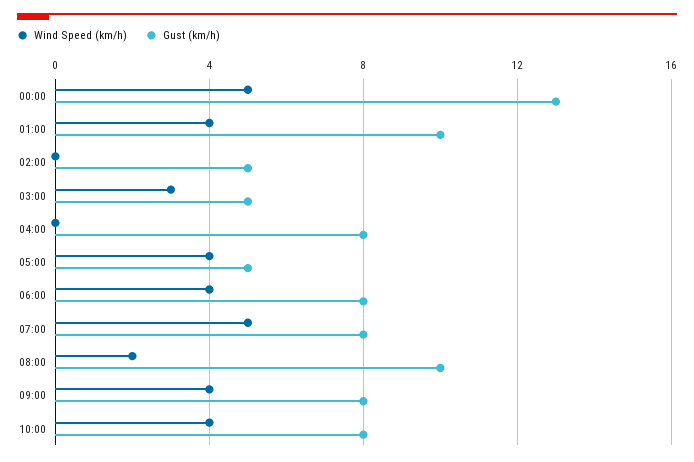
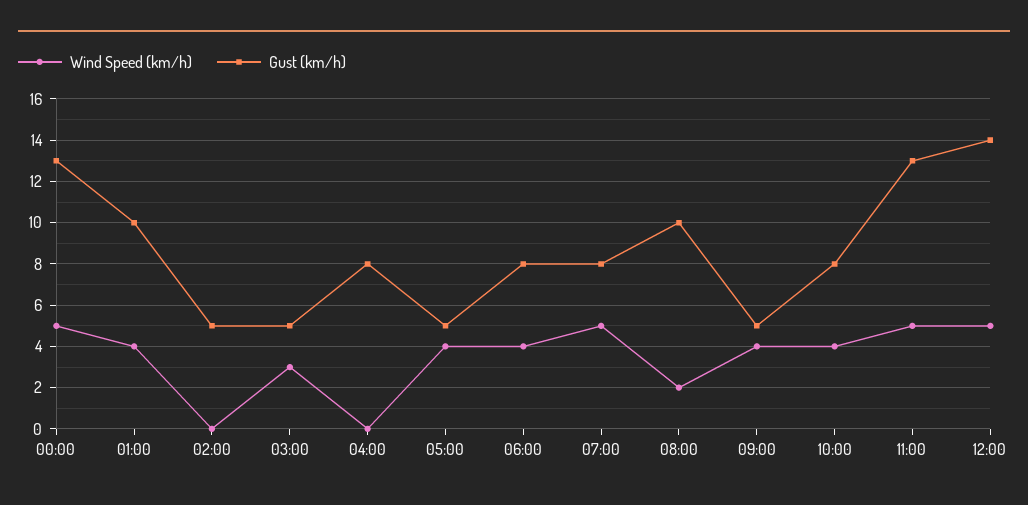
Gust (km/h), 09:00: 8 -> 5
Wind Speed (km/h), 11:00: none -> 5
Gust (km/h), 11:00: none -> 13
Wind Speed (km/h), 12:00: none -> 5
Gust (km/h), 12:00: none -> 14

